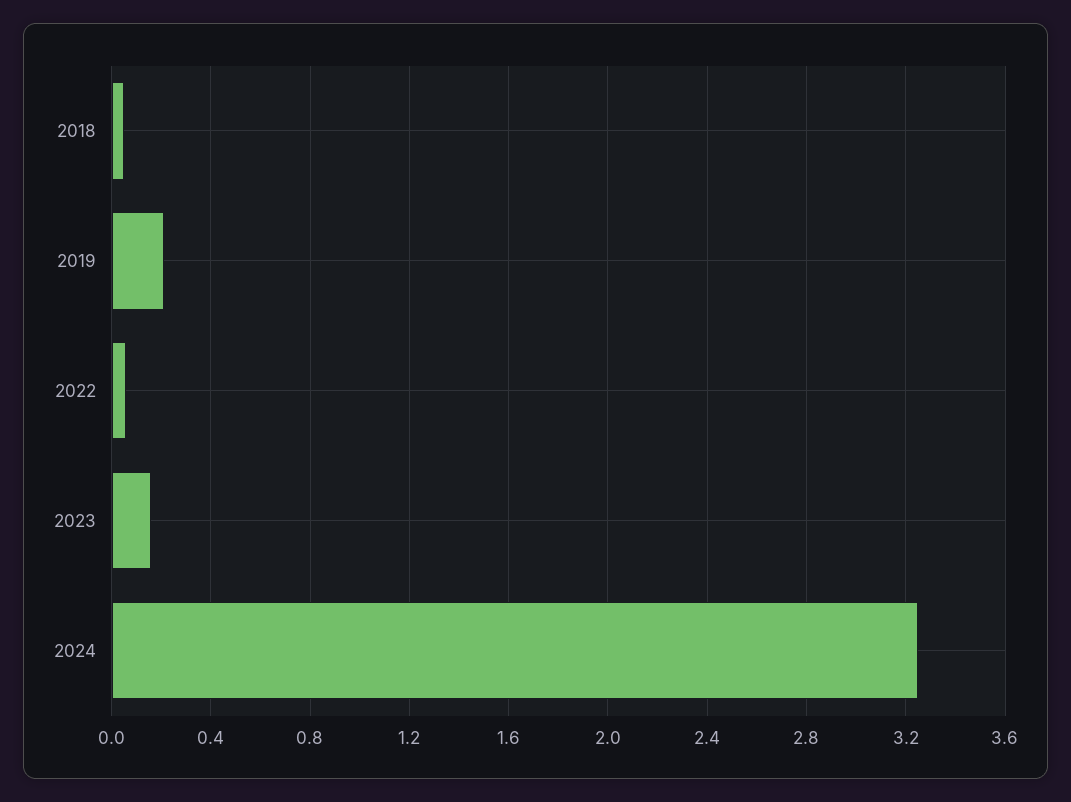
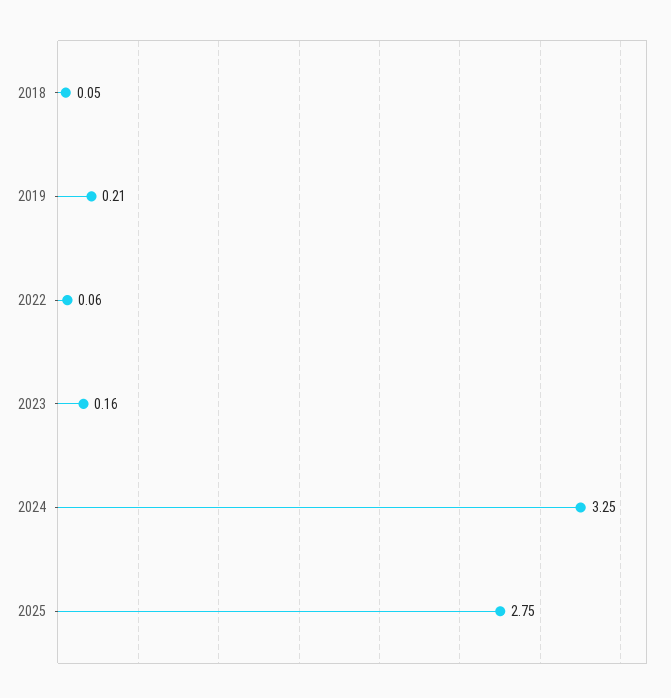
2025: none -> 2.75

